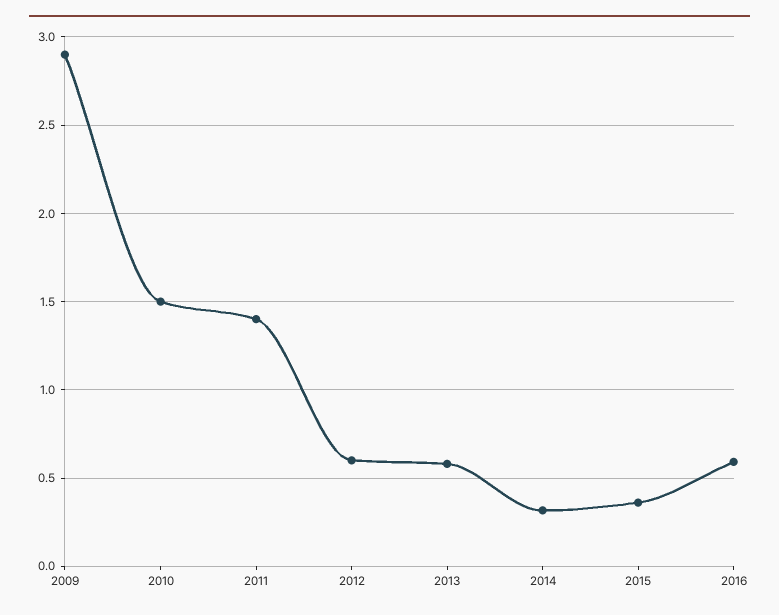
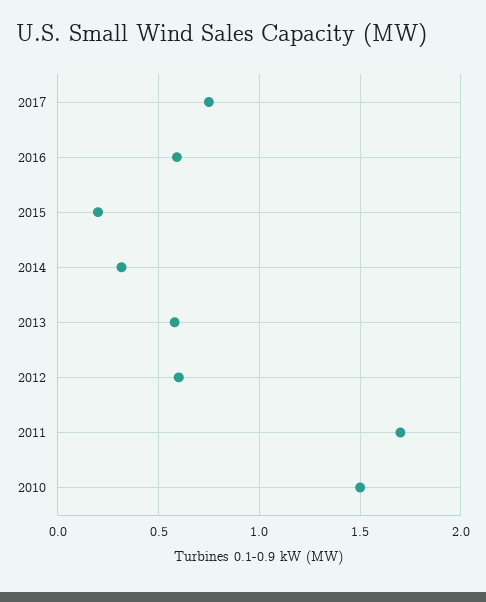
2009: 2.9 -> none
2011: 1.4 -> 1.7
2015: 0.35 -> 0.2
2017: none -> 0.75

